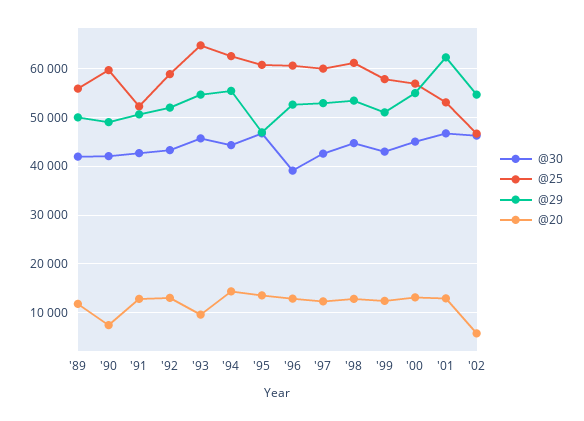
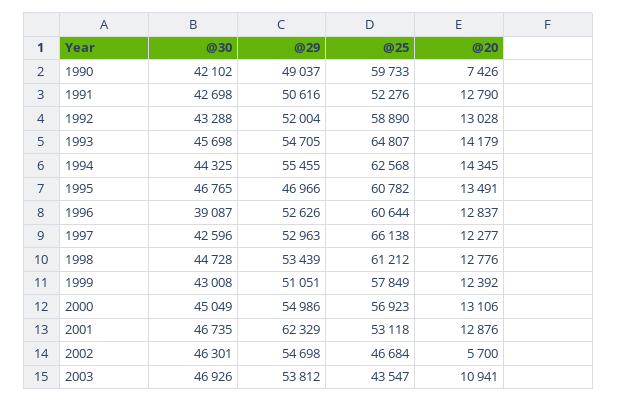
@30, '89: 42000 -> none
@25, '89: 56000 -> none
@29, '89: 50000 -> none
@20, '89: 12000 -> none
@20, '93: 10000 -> 14179
@25, '97: 60000 -> 66138
@30, 2003: none -> 46926
@29, 2003: none -> 53812
@25, 2003: none -> 43547
@20, 2003: none -> 10941

